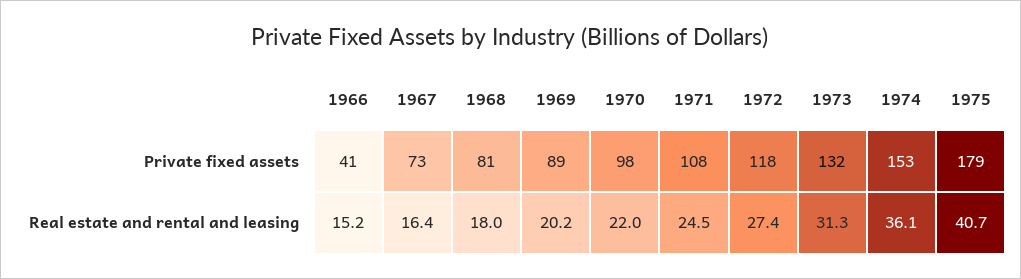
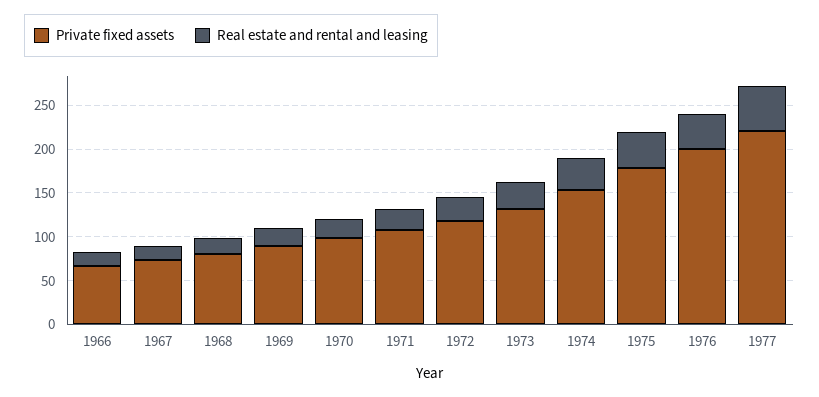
Private fixed assets, 1966: 41 -> 70
Private fixed assets, 1976: none -> 200
Real estate and rental and leasing, 1976: none -> 40
Private fixed assets, 1977: none -> 220
Real estate and rental and leasing, 1977: none -> 50

